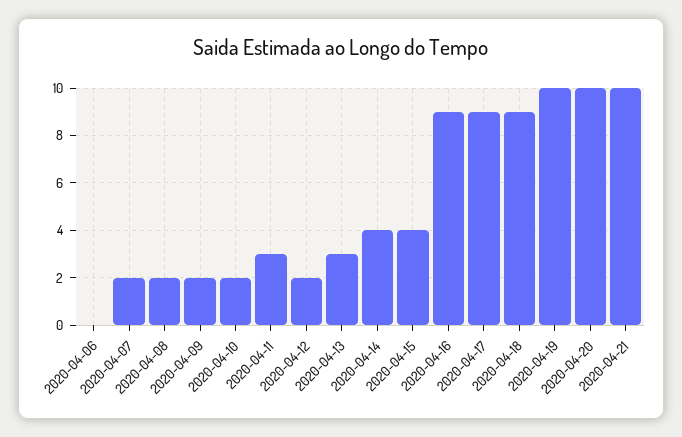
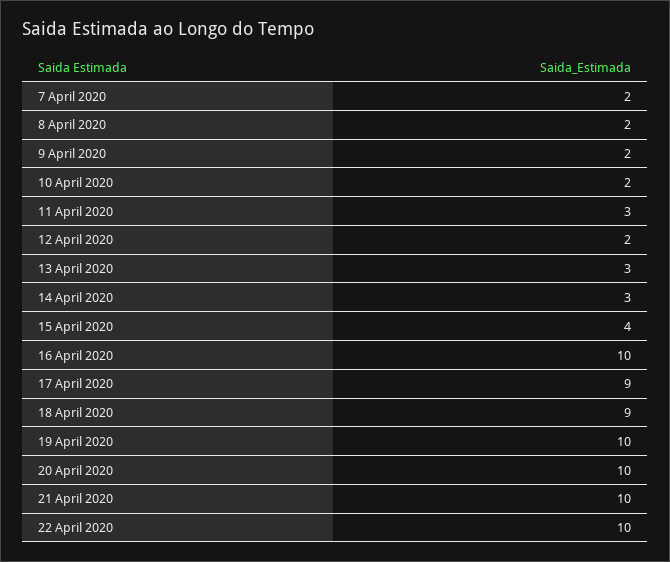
2020-04-06: 0 -> none
2020-04-14: 4 -> 3
2020-04-16: 9 -> 10
22 April 2020: none -> 10

